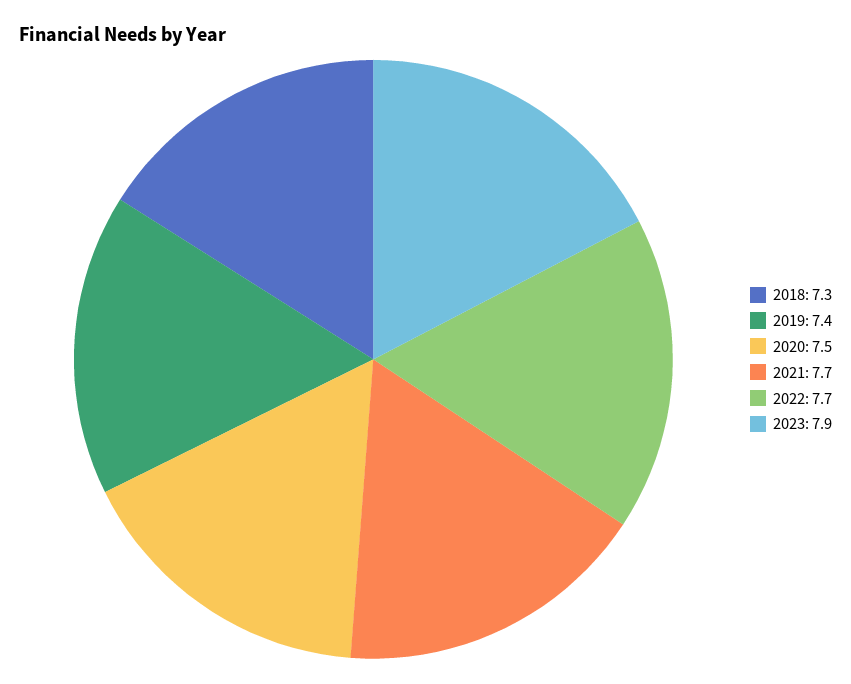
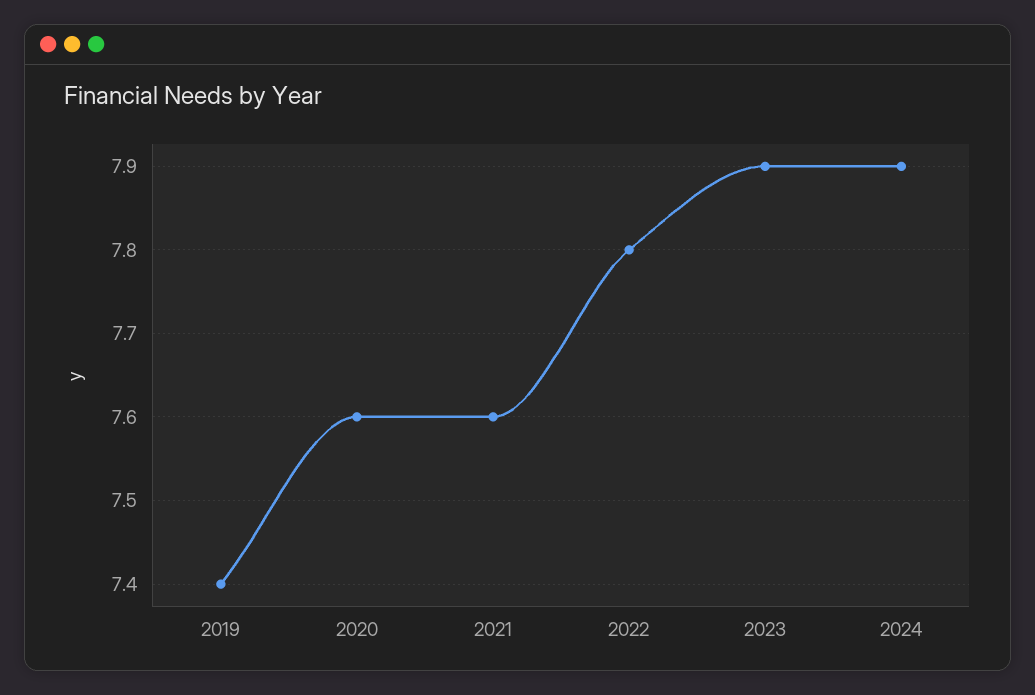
2018: 7.3 -> none
2020: 7.5 -> 7.6
2021: 7.7 -> 7.6
2022: 7.7 -> 7.8
2024: none -> 7.9

